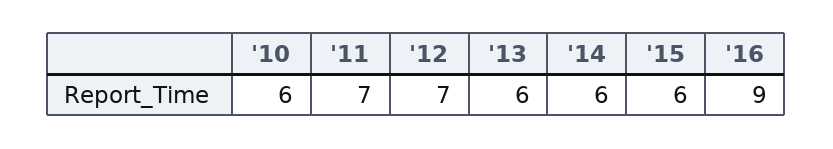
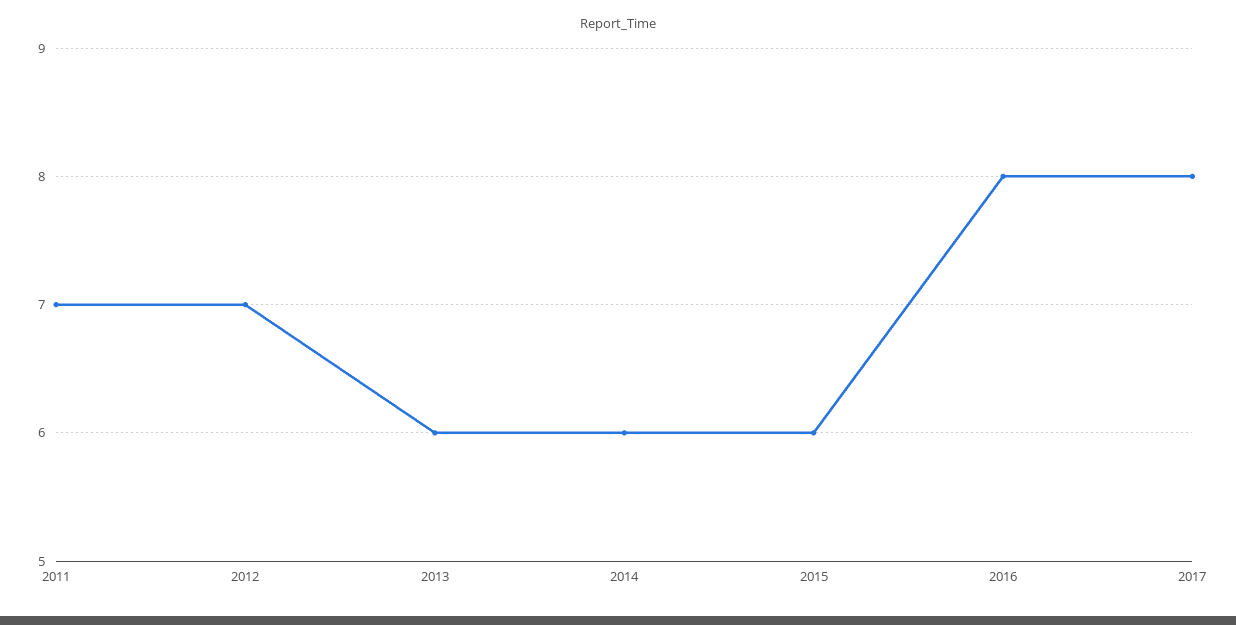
'10: 6 -> none
'16: 9 -> 8
2017: none -> 8

